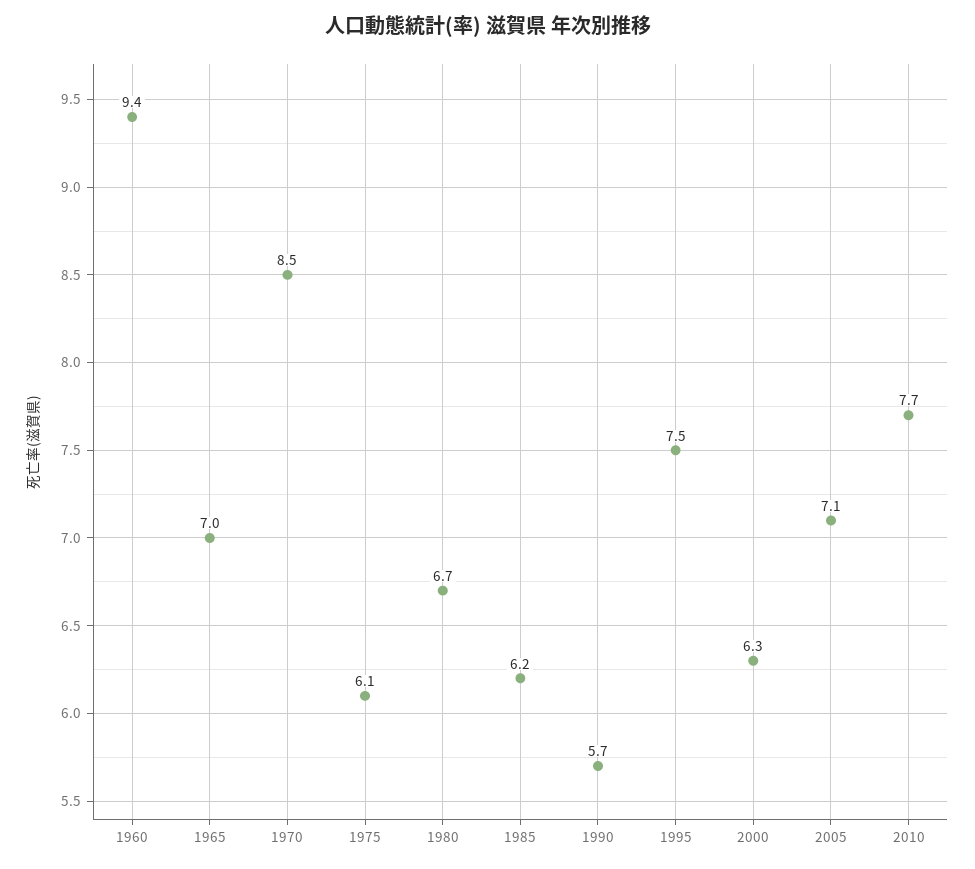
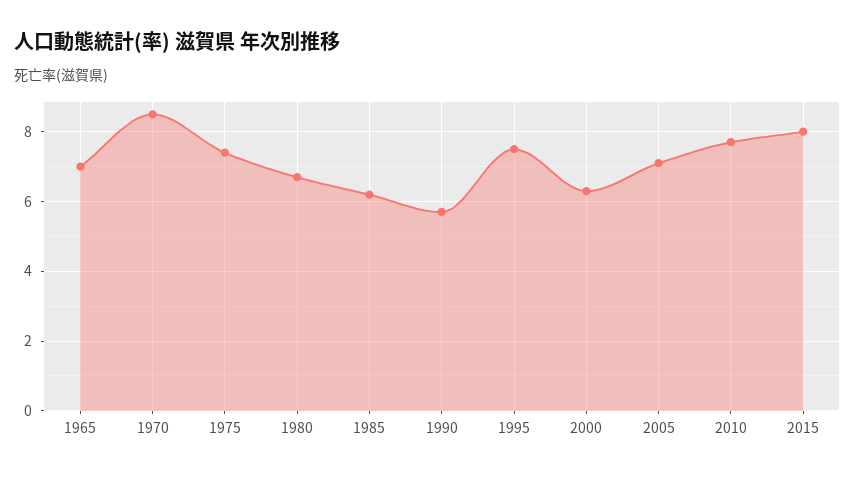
1960: 9.4 -> none
1975: 6.1 -> 7.5
2015: none -> 8

